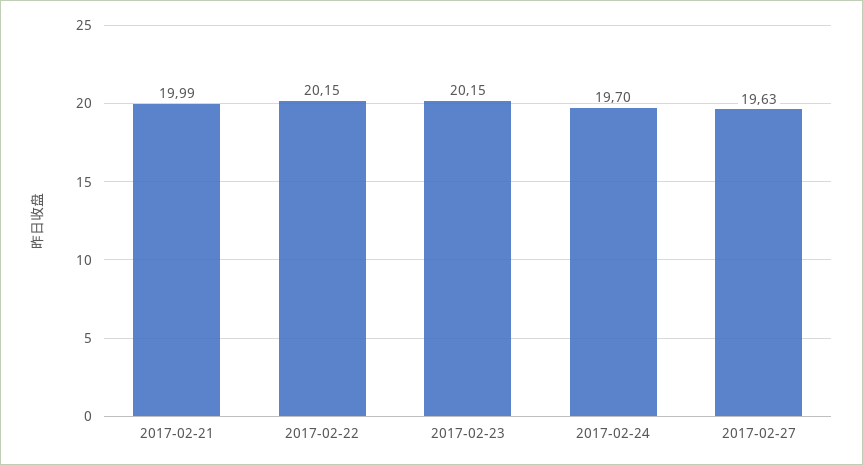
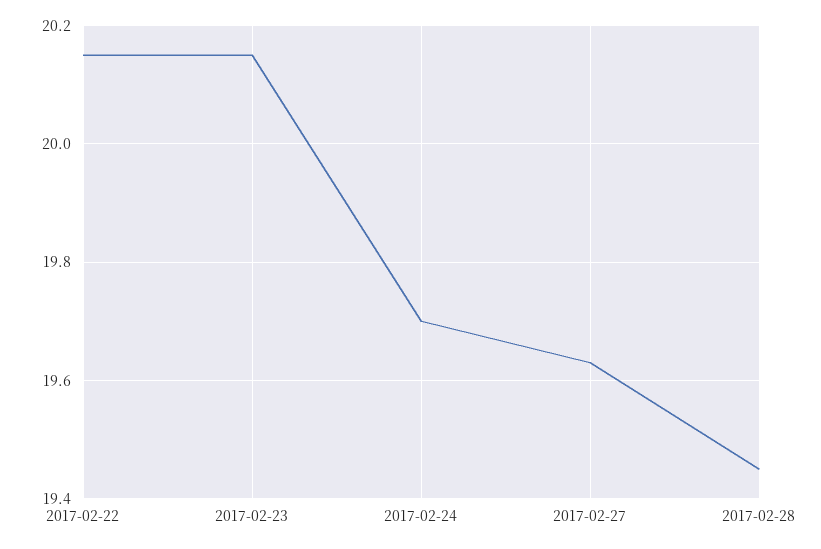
2017-02-21: 19.99 -> none
2017-02-28: none -> 19.45

